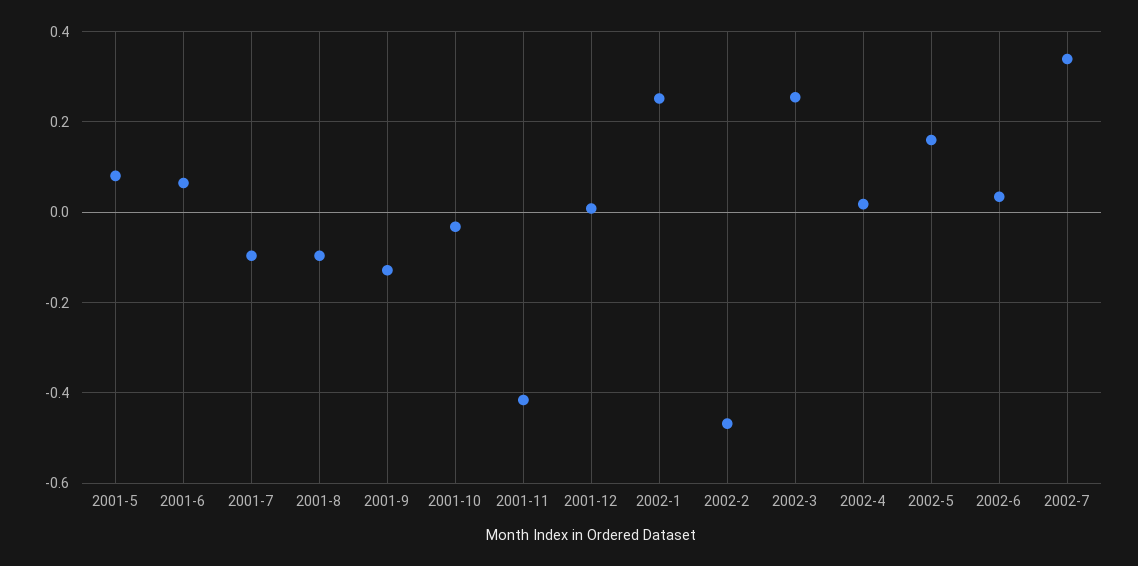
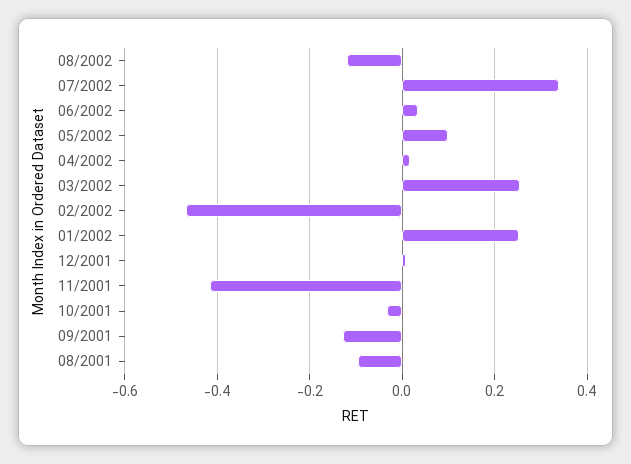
2001-5: 0.08 -> none
2001-6: 0.06 -> none
2001-7: -0.1 -> none
2002-5: 0.16 -> 0.1
08/2002: none -> -0.12

